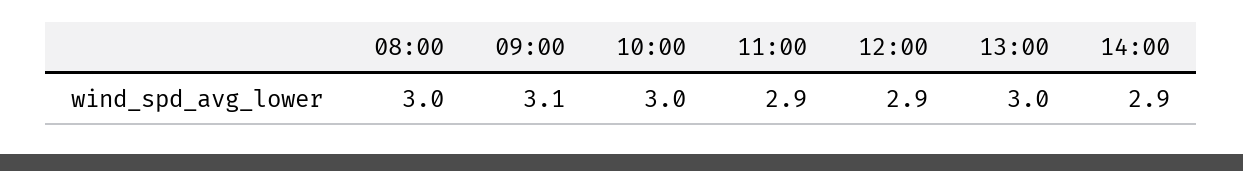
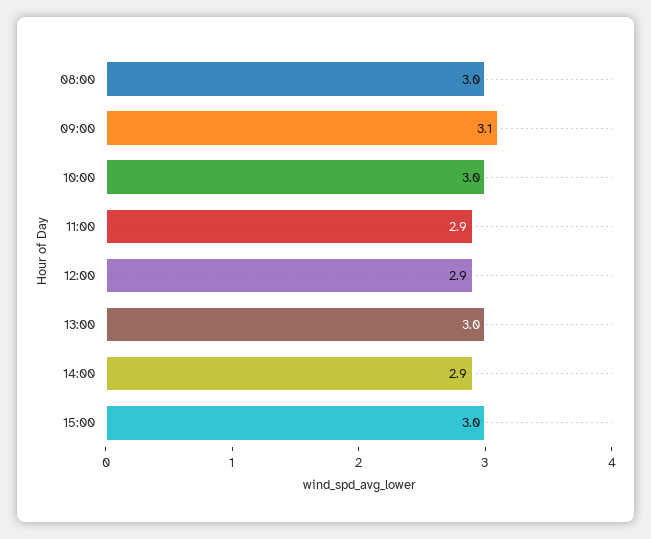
15:00: none -> 3

